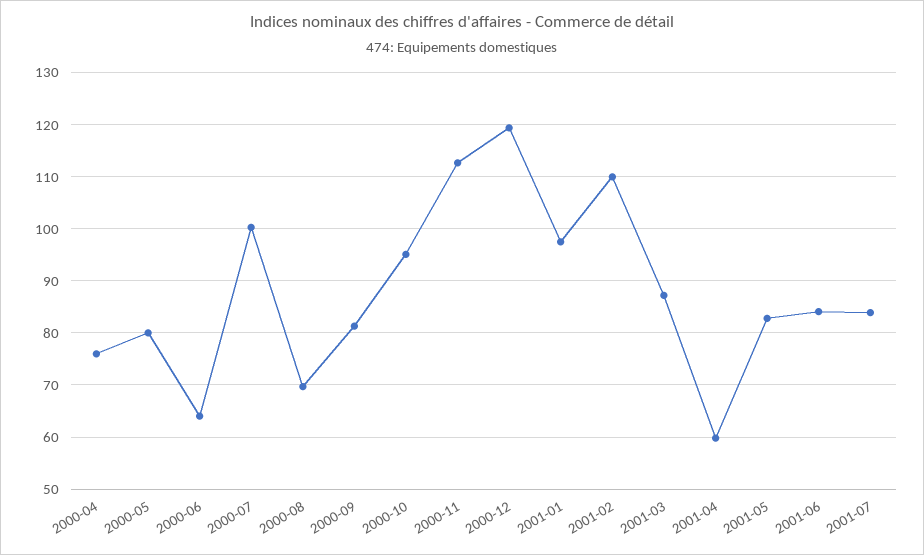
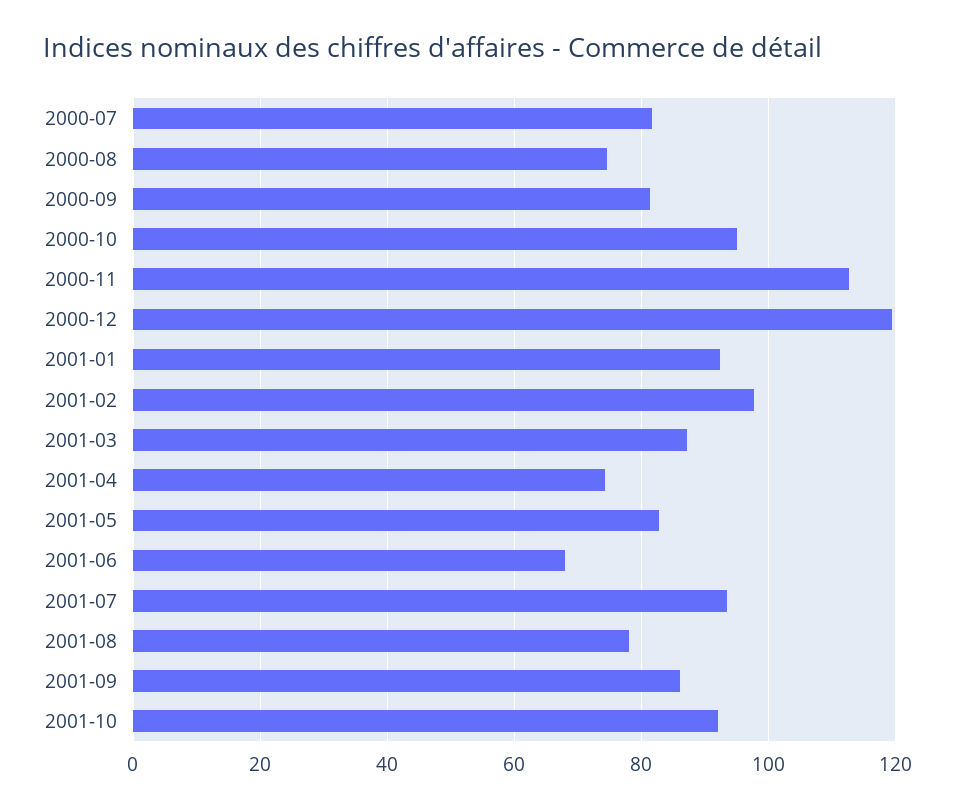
2000-04: 76 -> none
2000-05: 80 -> none
2000-06: 64 -> none
2000-07: 100 -> 82
2000-08: 70 -> 74
2001-01: 98 -> 92
2001-02: 110 -> 98
2001-04: 60 -> 74
2001-06: 84 -> 68
2001-07: 84 -> 94
2001-08: none -> 78
2001-09: none -> 86
2001-10: none -> 92

